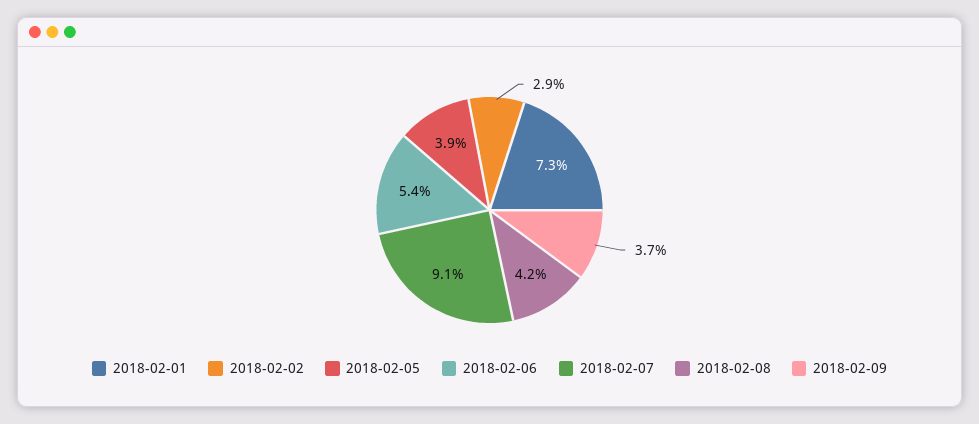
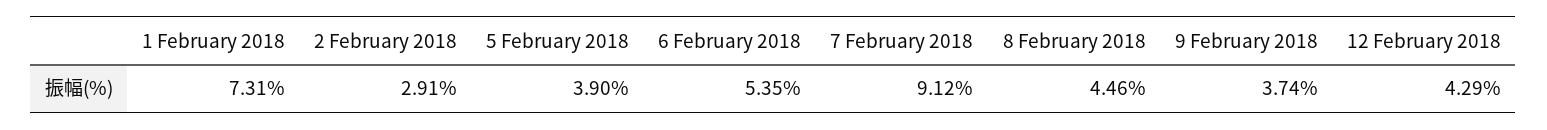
2018-02-08: 4.2 -> 4.46
12 February 2018: none -> 4.29

